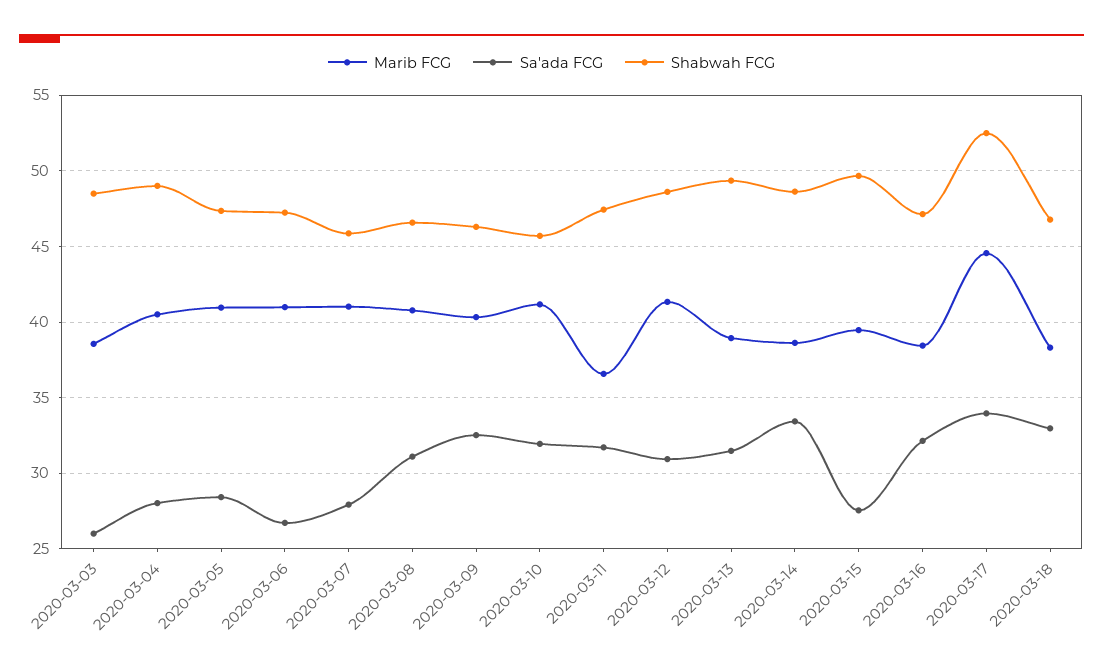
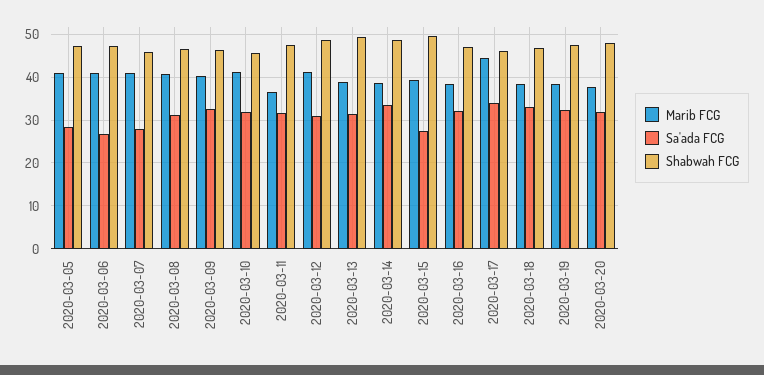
Marib FCG, 2020-03-03: 38.5 -> none
Sa'ada FCG, 2020-03-03: 26 -> none
Shabwah FCG, 2020-03-03: 48.5 -> none
Marib FCG, 2020-03-04: 40.5 -> none
Sa'ada FCG, 2020-03-04: 28 -> none
Shabwah FCG, 2020-03-04: 49 -> none
Shabwah FCG, 2020-03-17: 52.5 -> 46
Marib FCG, 2020-03-19: none -> 38
Sa'ada FCG, 2020-03-19: none -> 32
Shabwah FCG, 2020-03-19: none -> 48
Marib FCG, 2020-03-20: none -> 38
Sa'ada FCG, 2020-03-20: none -> 32
Shabwah FCG, 2020-03-20: none -> 48

